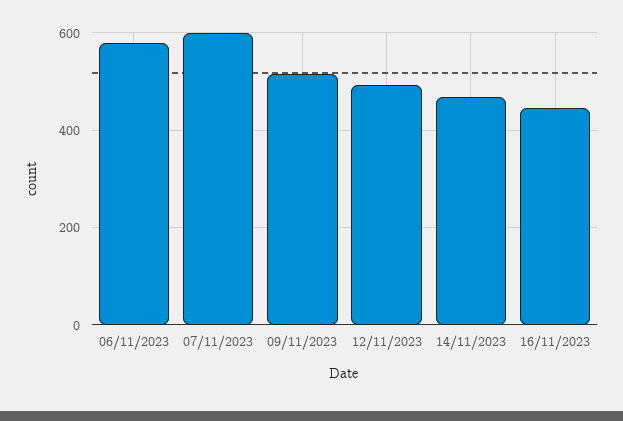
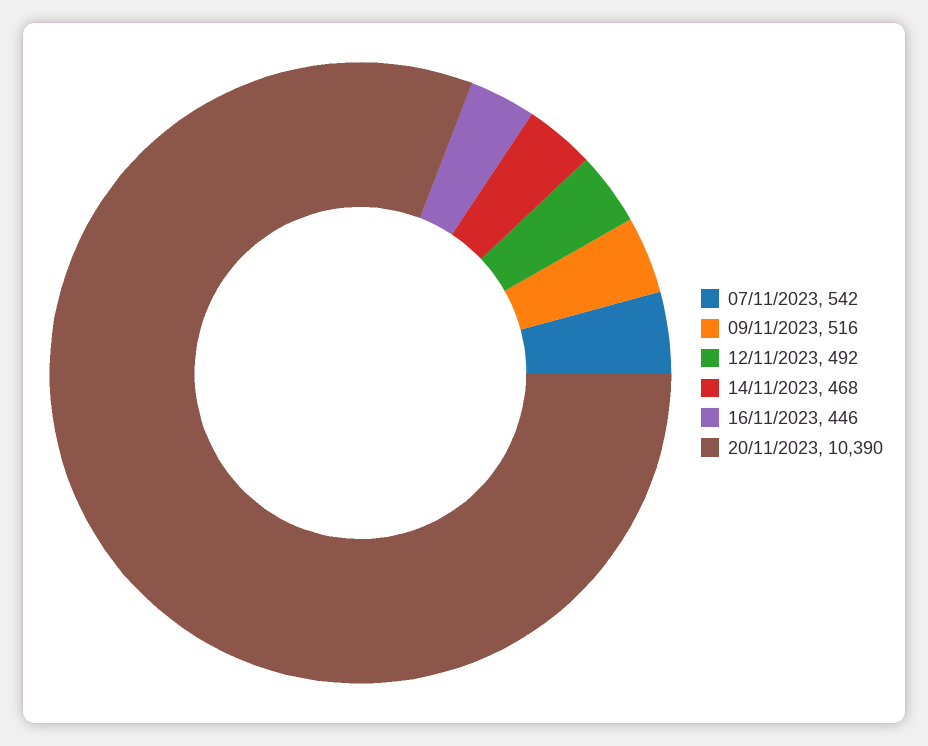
06/11/2023: 580 -> none
07/11/2023: 600 -> 542
20/11/2023: none -> 10390

